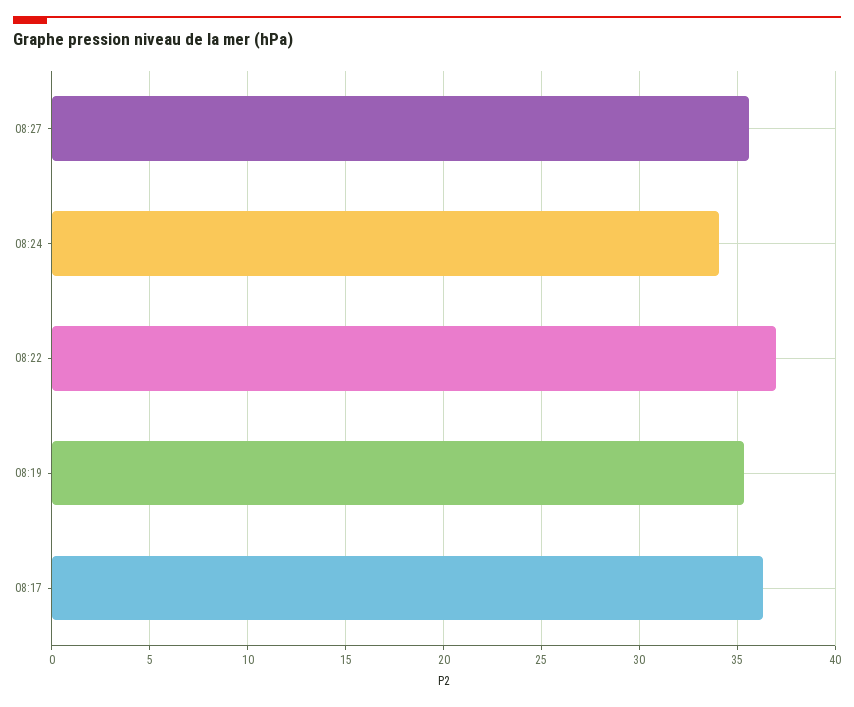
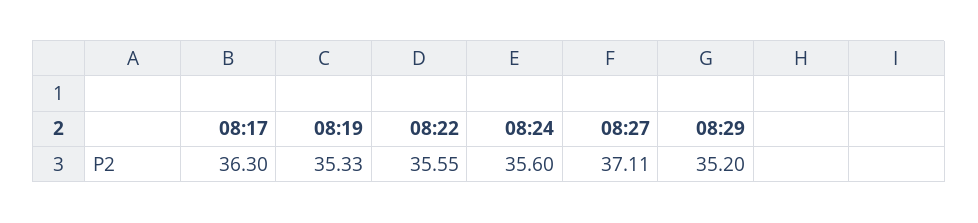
08:27: 35.5 -> 37.11
08:24: 34 -> 35.6
08:22: 37 -> 35.55
08:29: none -> 35.2

